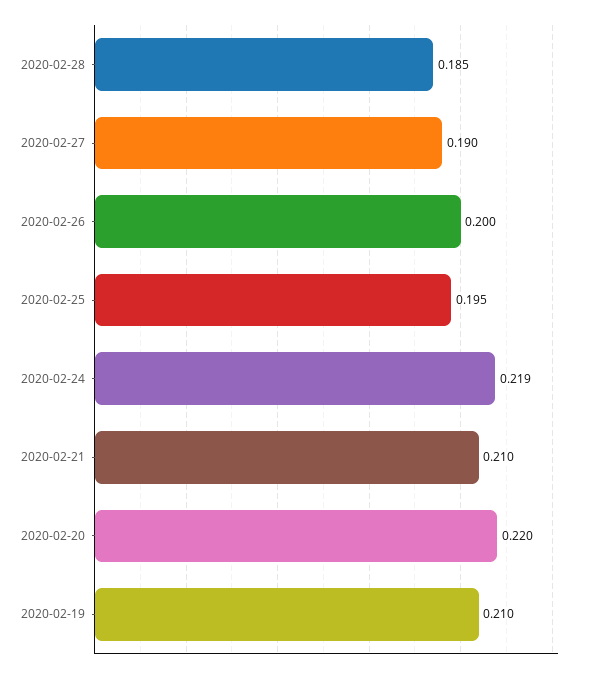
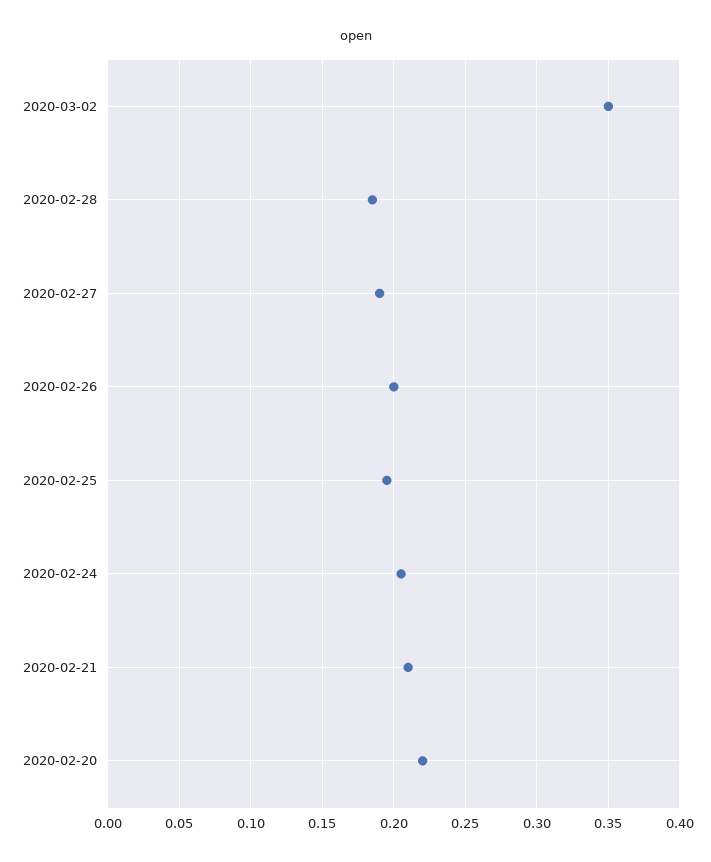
2020-02-24: 0.219 -> 0.205
2020-02-19: 0.21 -> none
2020-03-02: none -> 0.35

